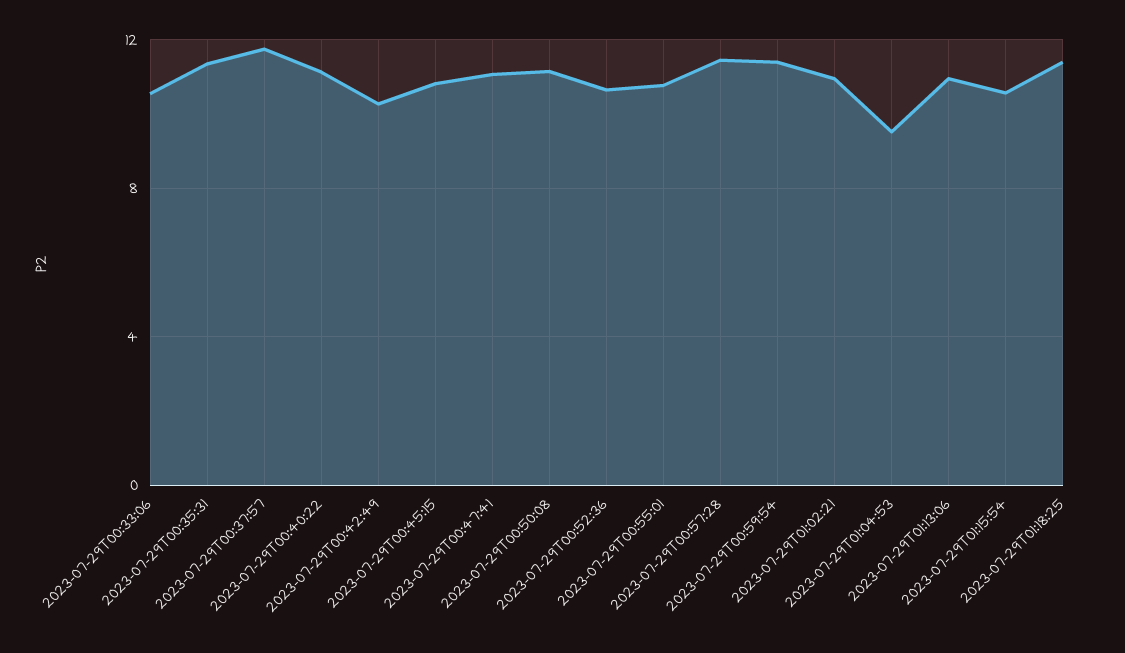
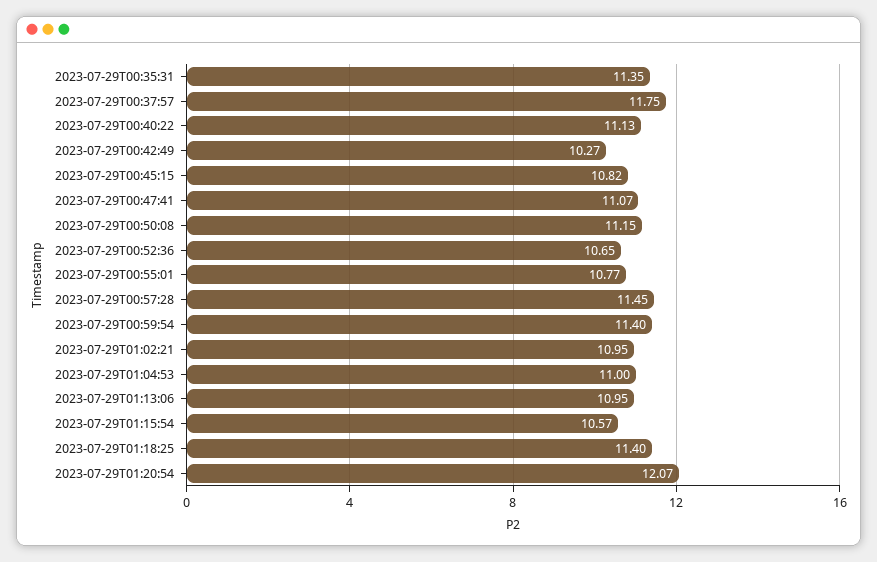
2023-07-29T00:33:06: 10.5 -> none
2023-07-29T01:04:53: 9.5 -> 11
2023-07-29T01:20:54: none -> 12.07

